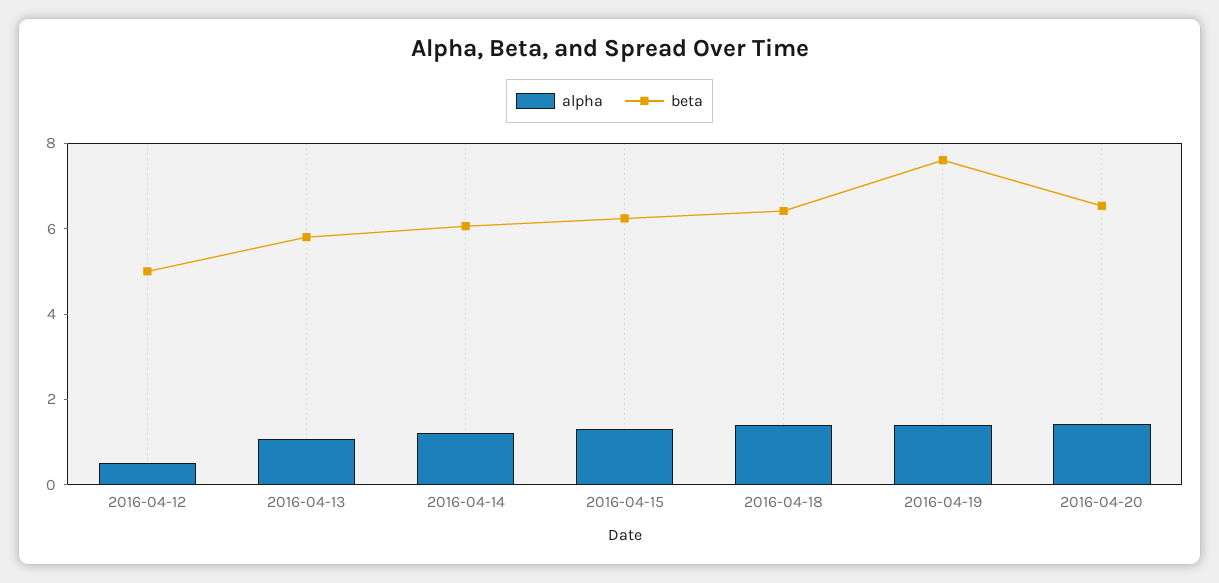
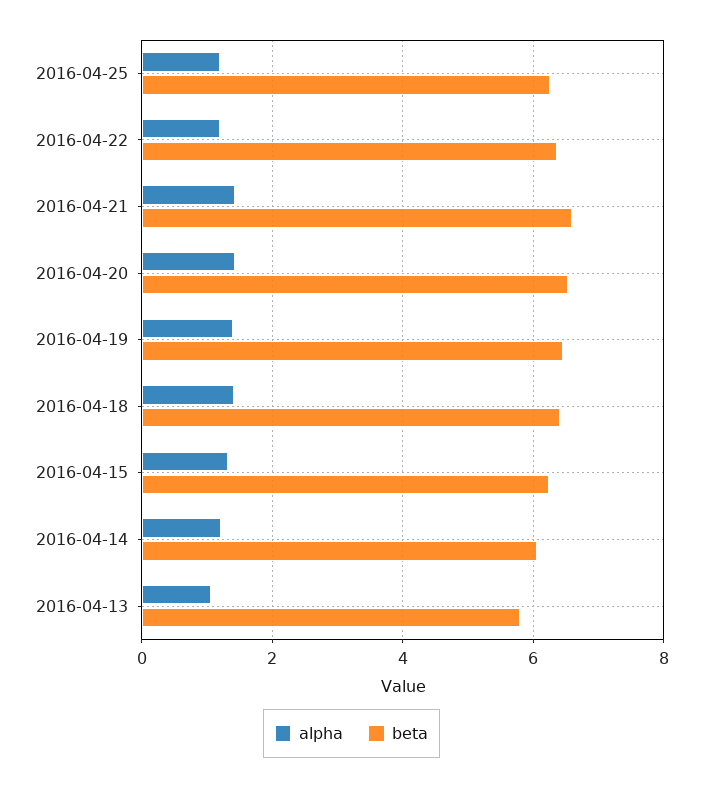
alpha, 2016-04-12: 0.5 -> none
beta, 2016-04-12: 5 -> none
beta, 2016-04-19: 7.5 -> 6.4
alpha, 2016-04-25: none -> 1.2
beta, 2016-04-25: none -> 6.2
alpha, 2016-04-22: none -> 1.2
beta, 2016-04-22: none -> 6.4
alpha, 2016-04-21: none -> 1.4
beta, 2016-04-21: none -> 6.6

